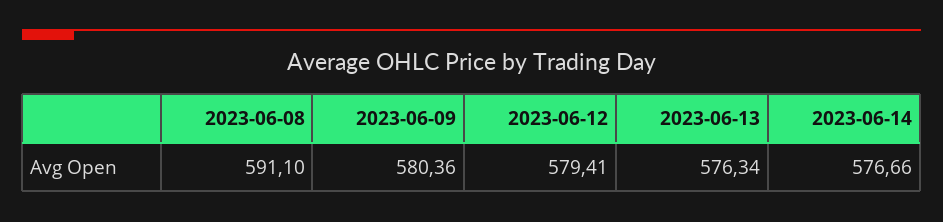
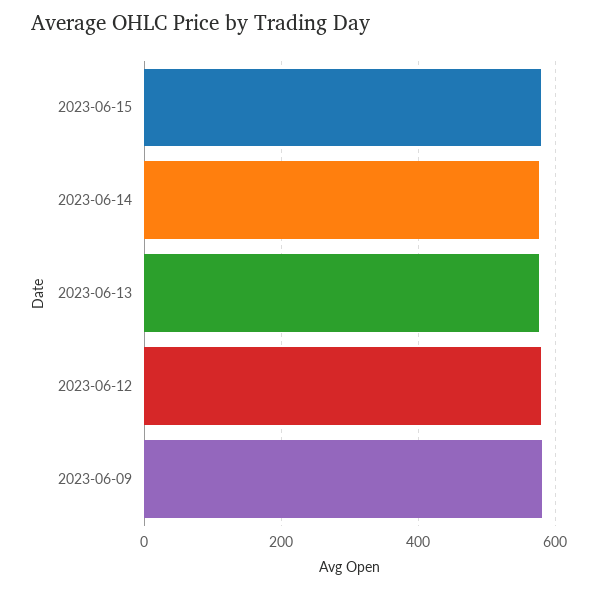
2023-06-08: 591.1 -> none
2023-06-15: none -> 580

